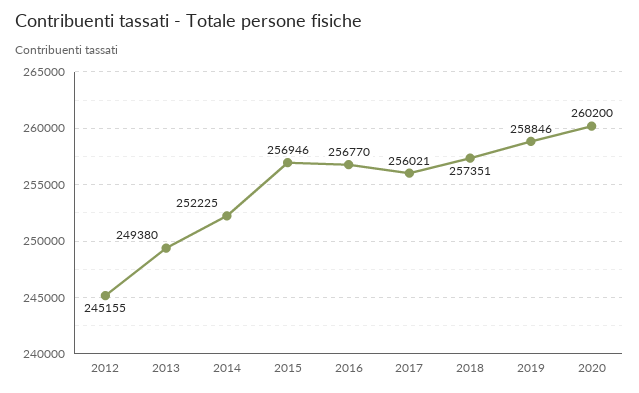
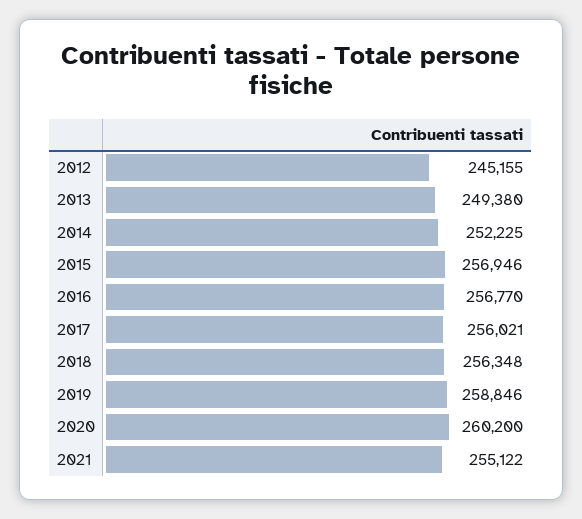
2018: 257351 -> 256348
2021: none -> 255122

